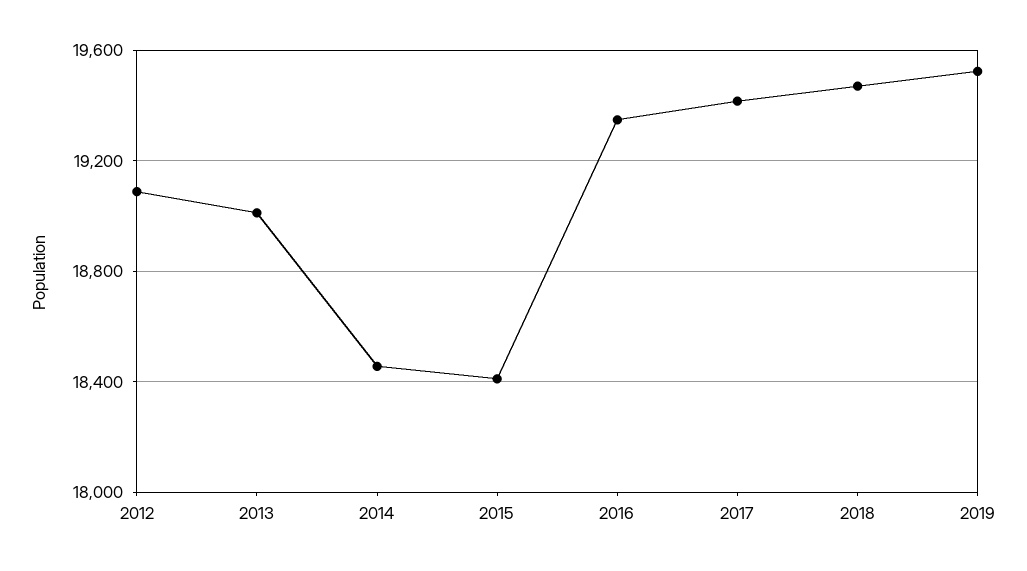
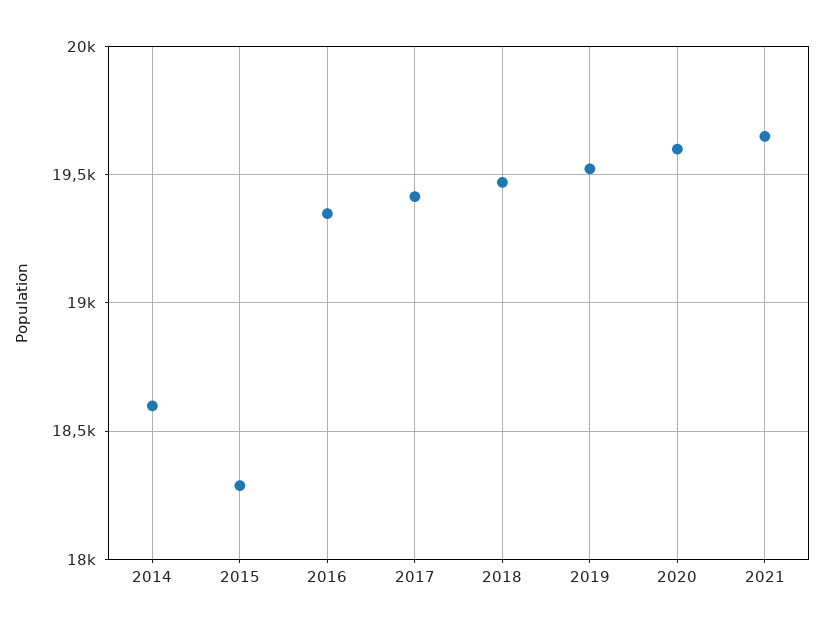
2012: 19100 -> none
2013: 19000 -> none
2014: 18450 -> 18600
2015: 18400 -> 18300
2020: none -> 19600
2021: none -> 19650

